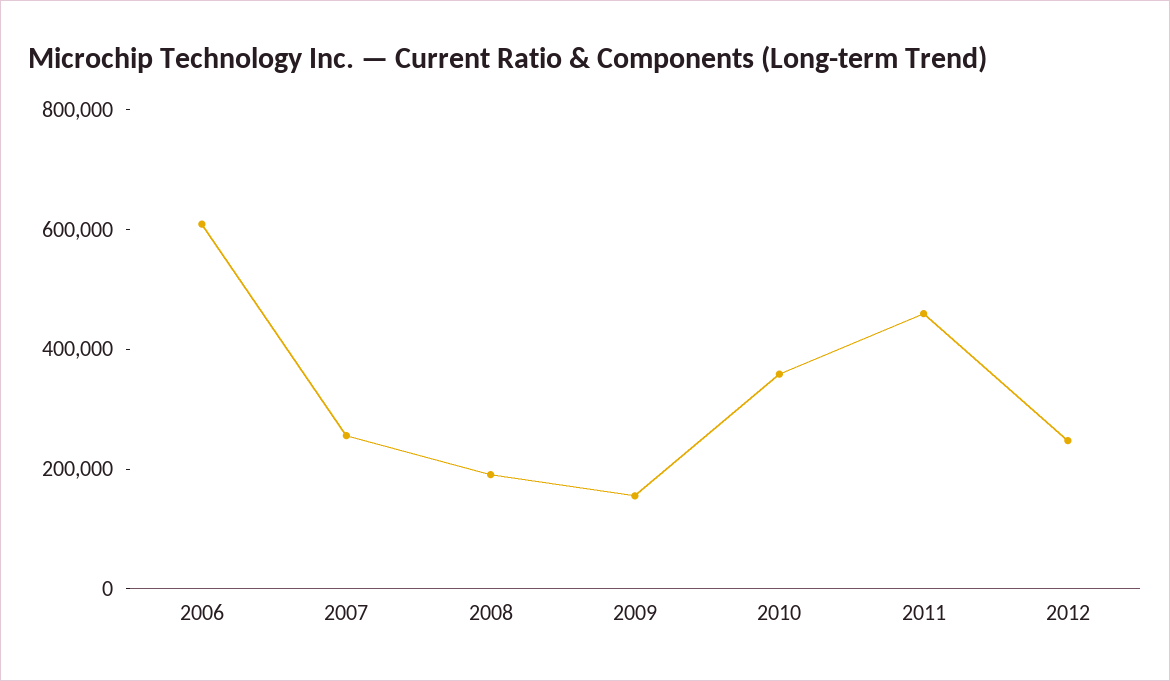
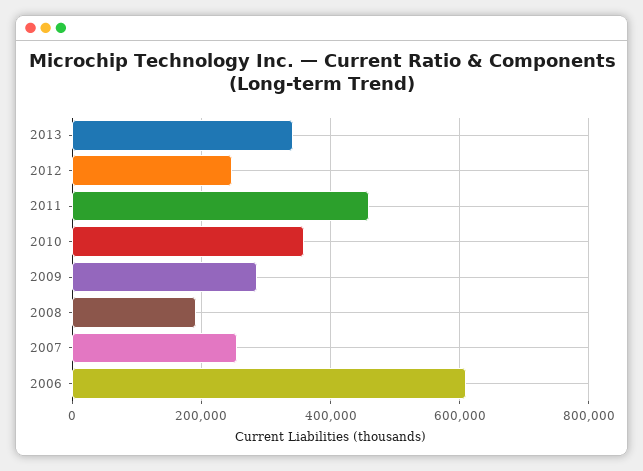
2009: 150000 -> 280000
2013: none -> 340000

